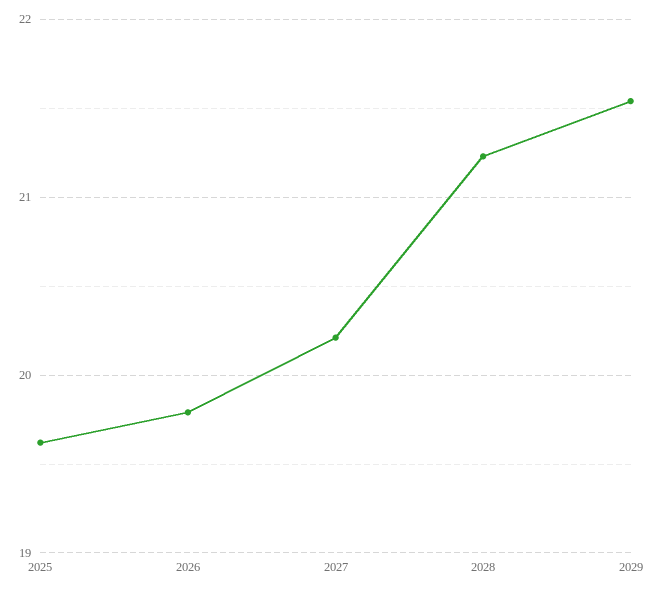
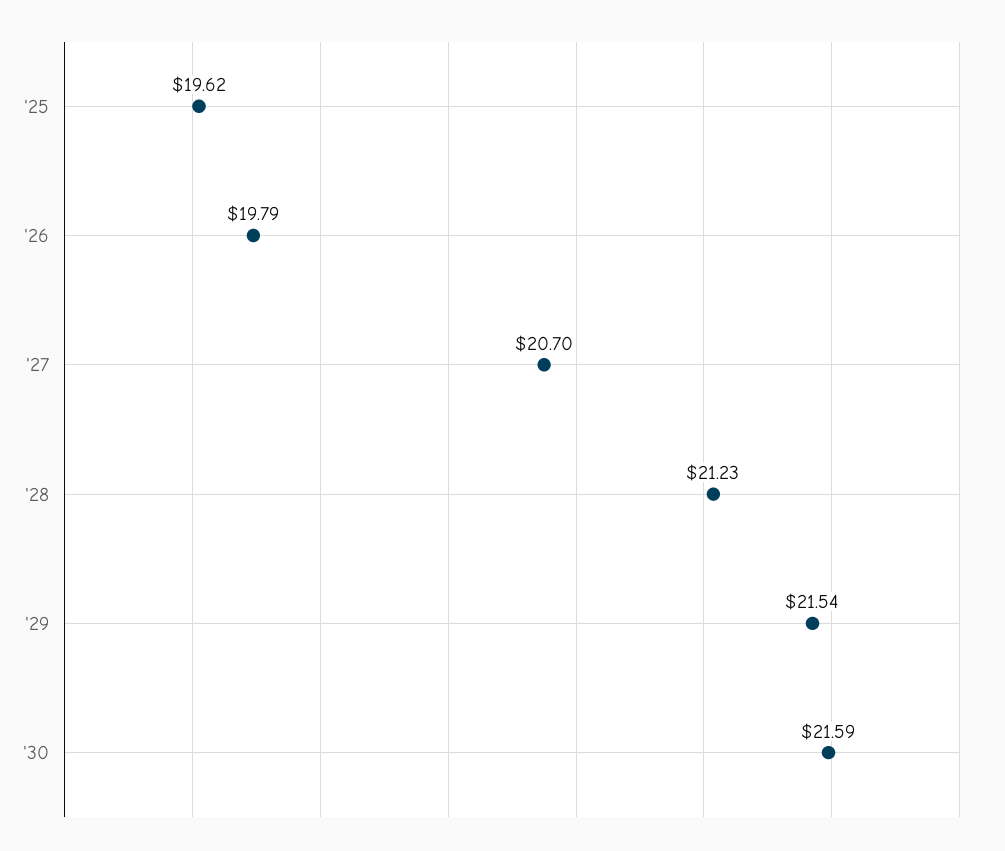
2027: 20.2 -> 20.7
'30: none -> 21.59

